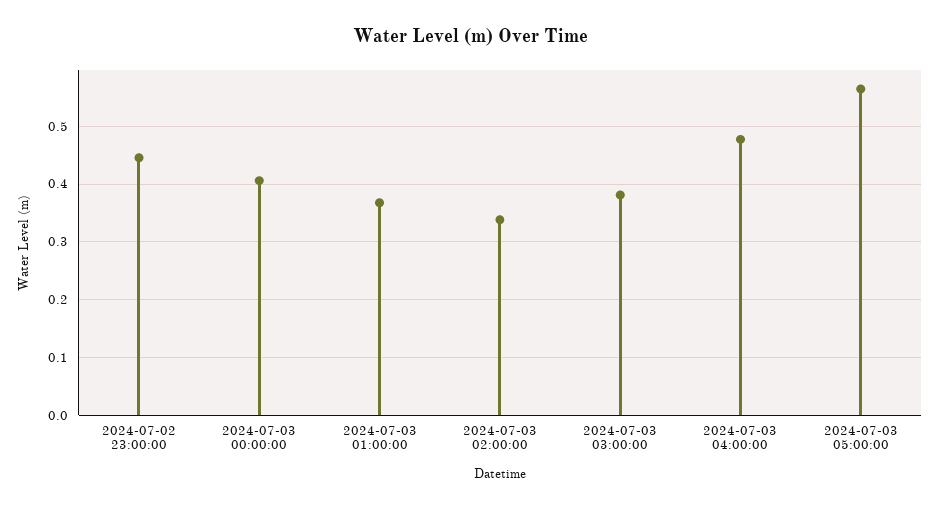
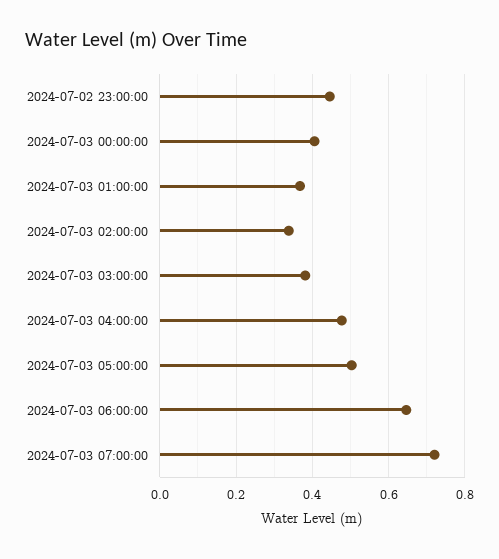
2024-07-03 05:00:00: 0.56 -> 0.5
2024-07-03 06:00:00: none -> 0.64
2024-07-03 07:00:00: none -> 0.72

